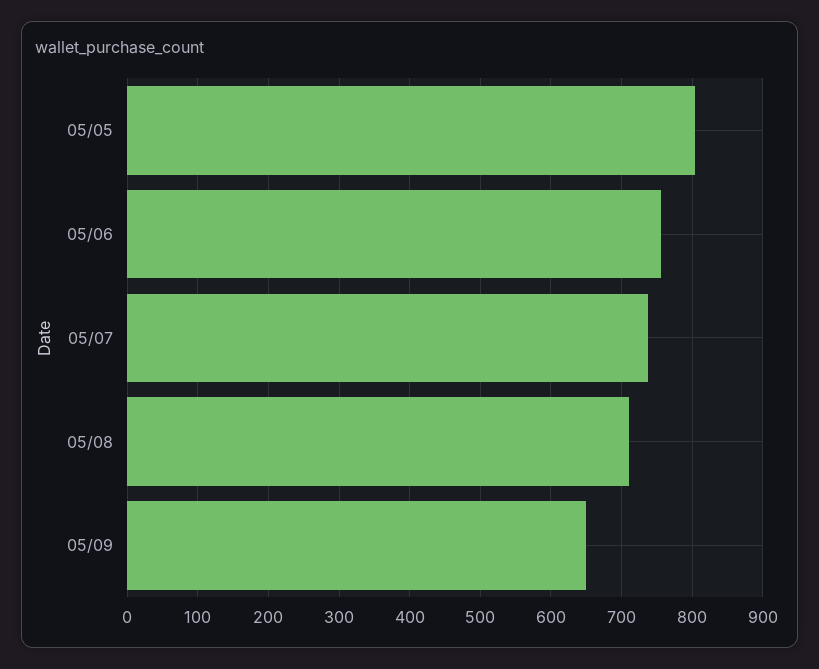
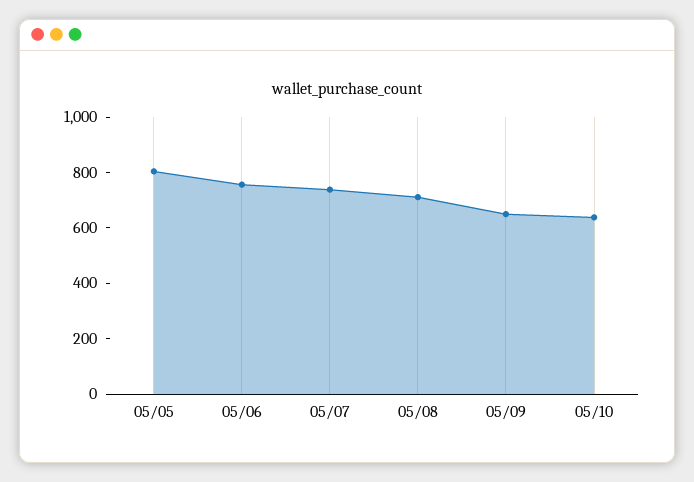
05/10: none -> 650

